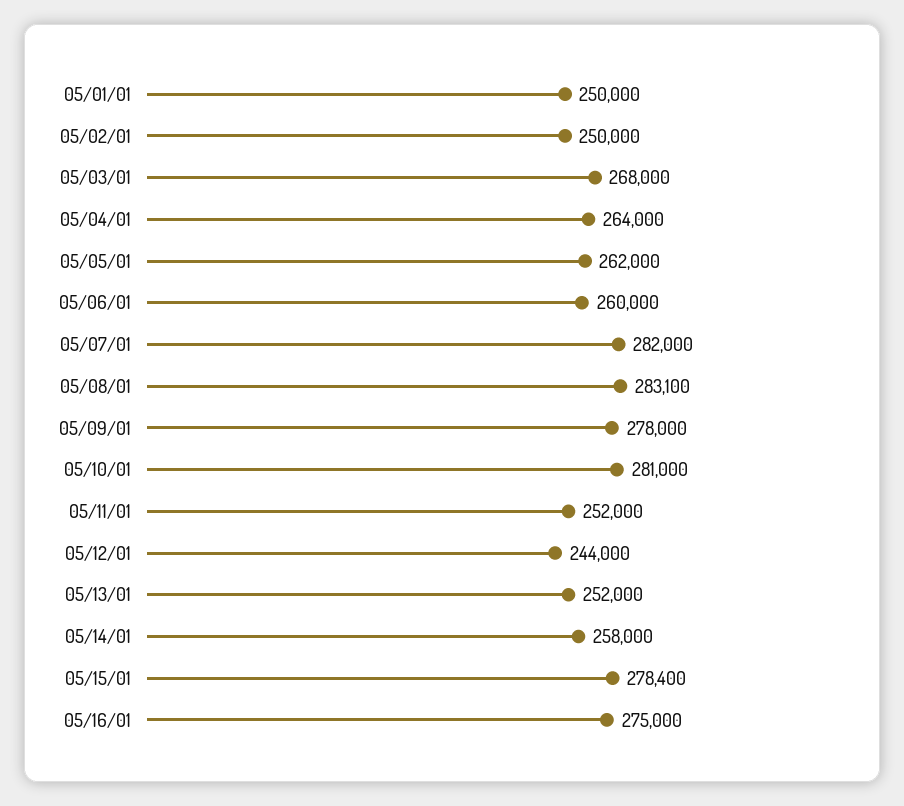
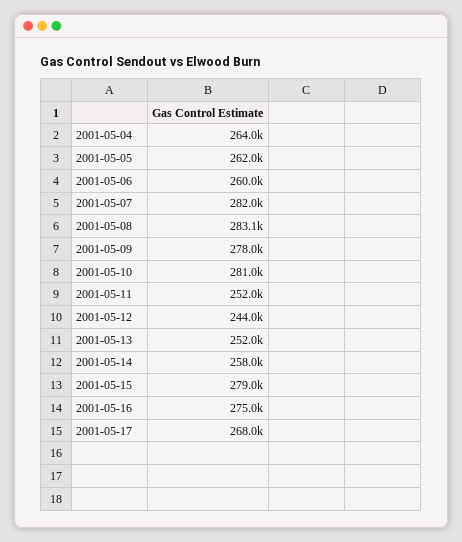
05/01/01: 250000 -> none
05/02/01: 250000 -> none
05/03/01: 268000 -> none
05/15/01: 278400 -> 279000
2001-05-17: none -> 268000

